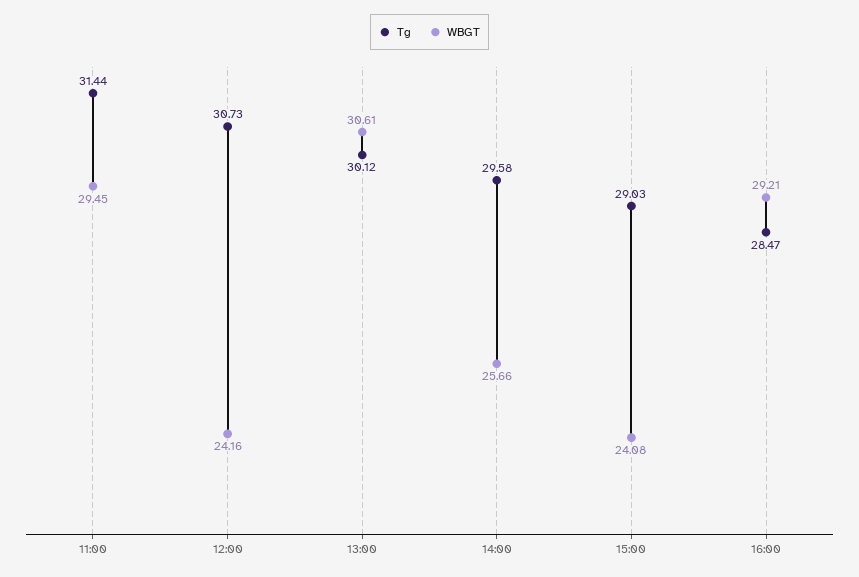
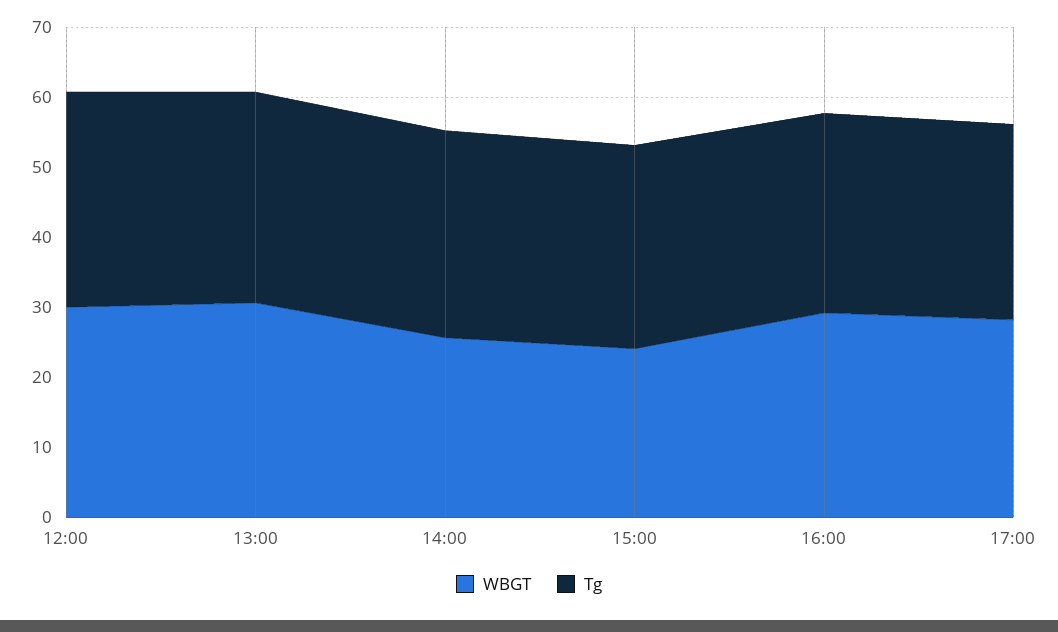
Tg, 11:00: 31.44 -> none
WBGT, 11:00: 29.45 -> none
WBGT, 12:00: 24.16 -> 30
WBGT, 17:00: none -> 28
Tg, 17:00: none -> 28

